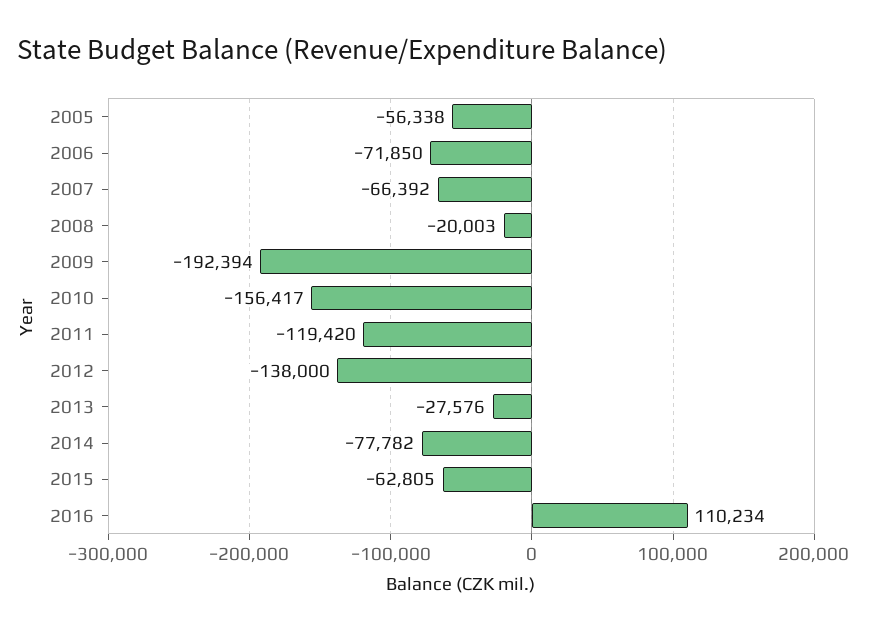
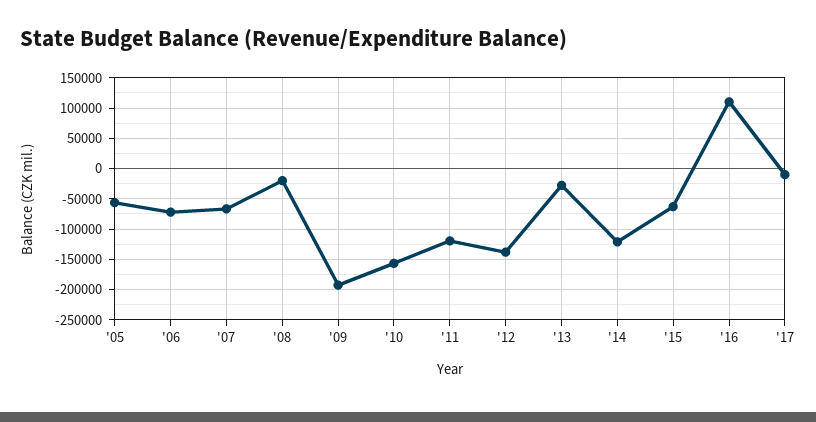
2014: -77782 -> -120000
'17: none -> -10000

